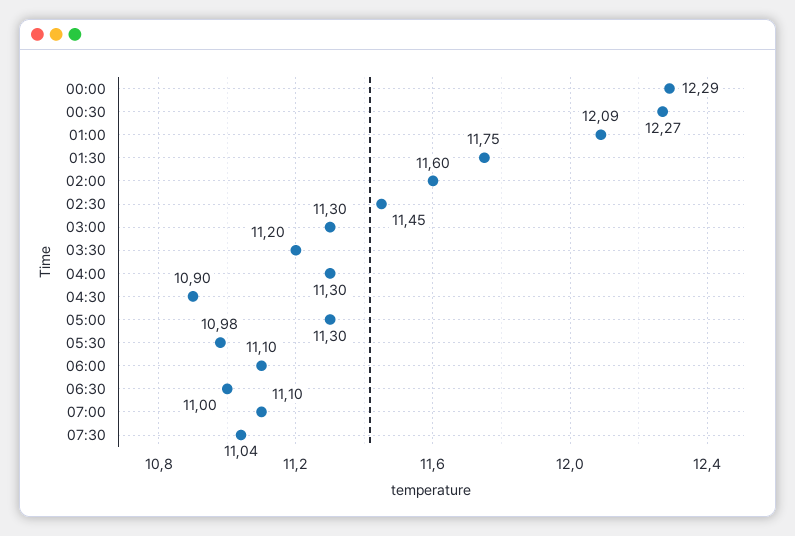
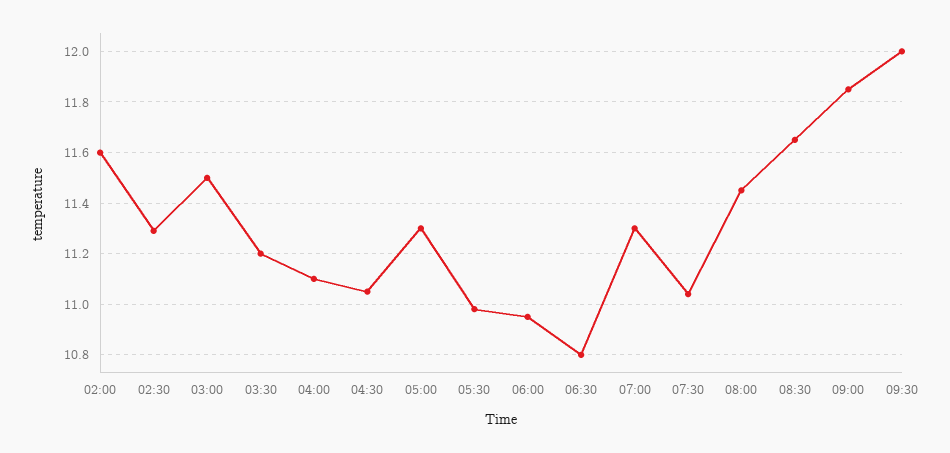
00:00: 12.29 -> none
00:30: 12.27 -> none
01:00: 12.09 -> none
01:30: 11.75 -> none
02:30: 11.45 -> 11.3
03:00: 11.3 -> 11.5
04:00: 11.3 -> 11.1
04:30: 10.9 -> 11.05
06:00: 11.1 -> 10.95
06:30: 11 -> 10.8
07:00: 11.1 -> 11.3
08:00: none -> 11.45
08:30: none -> 11.65
09:00: none -> 11.85
09:30: none -> 12

